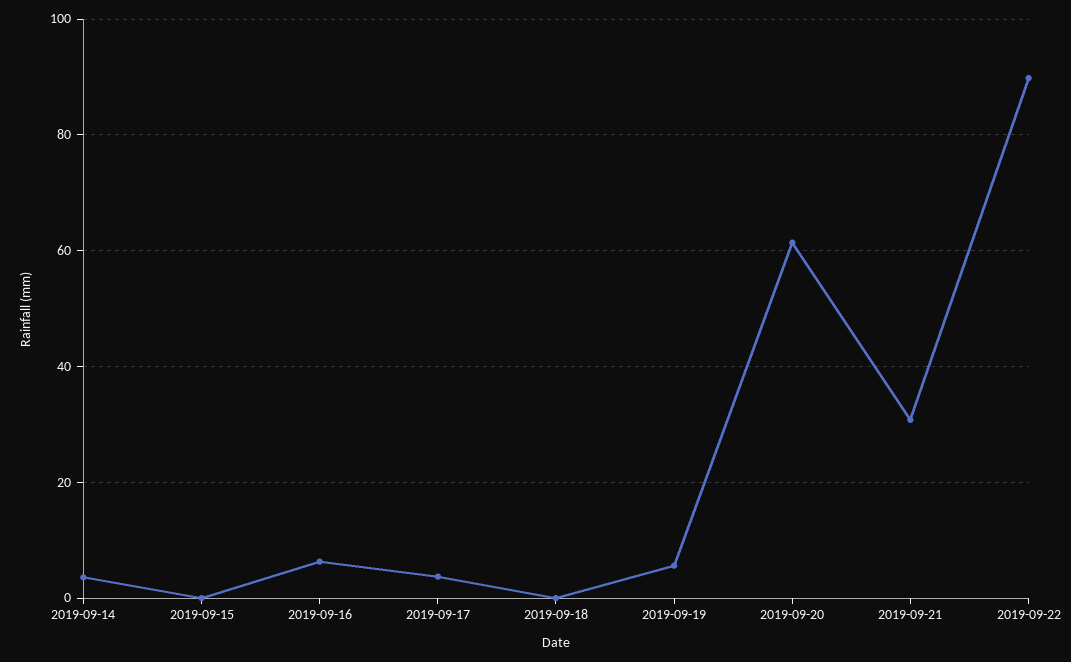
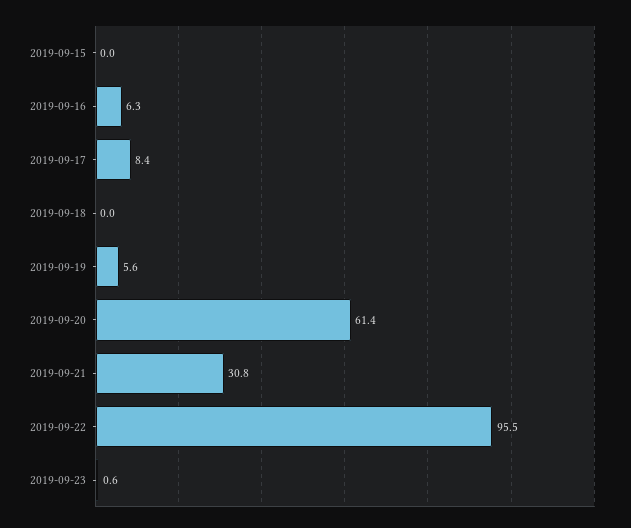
2019-09-14: 4 -> none
2019-09-17: 4 -> 8.4
2019-09-22: 90 -> 95.5
2019-09-23: none -> 0.6

